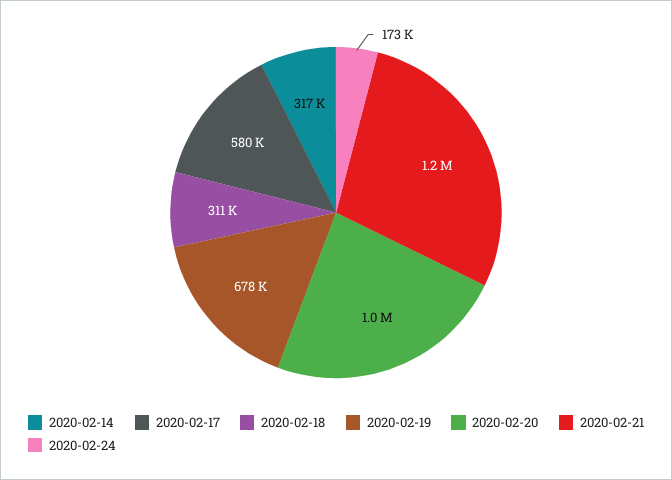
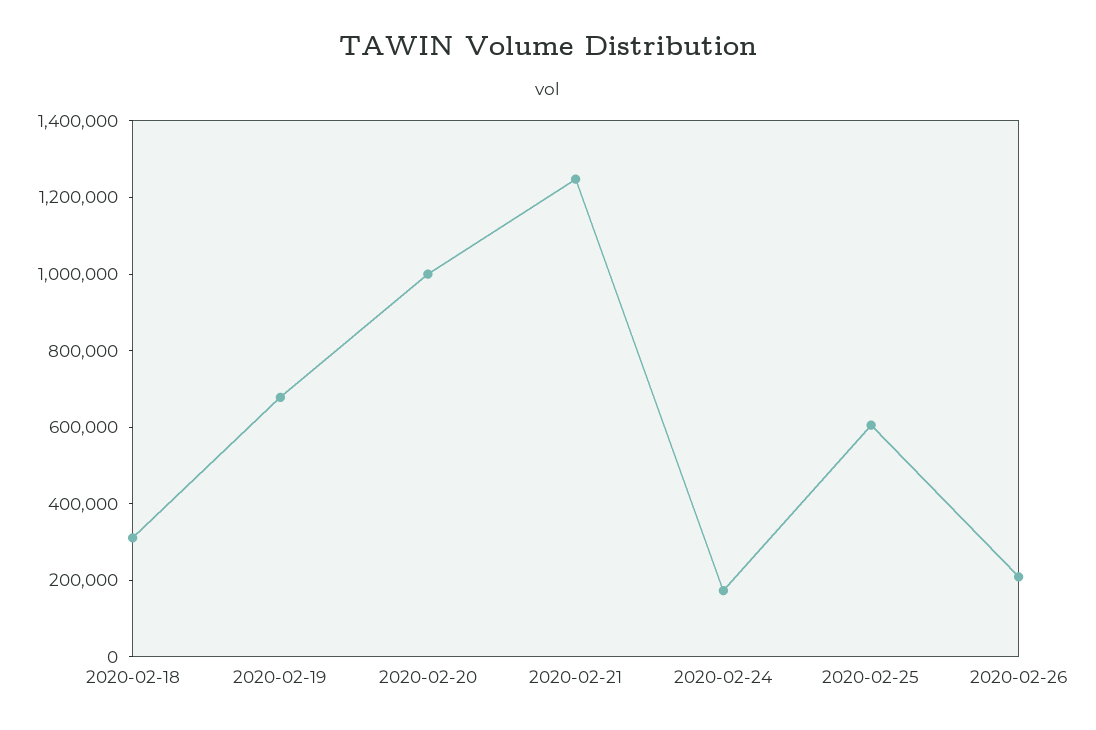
2020-02-14: 317000 -> none
2020-02-17: 580000 -> none
2020-02-25: none -> 600000
2020-02-26: none -> 200000

